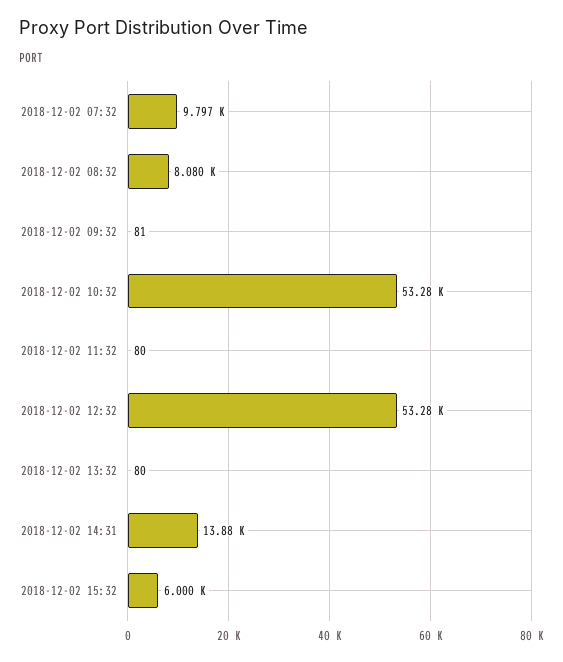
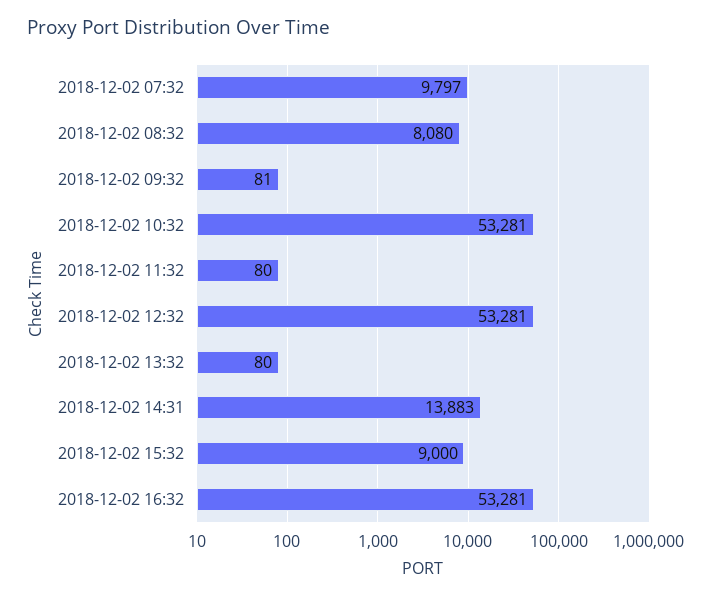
2018-12-02 15:32: 6000 -> 9000
2018-12-02 16:32: none -> 53281

